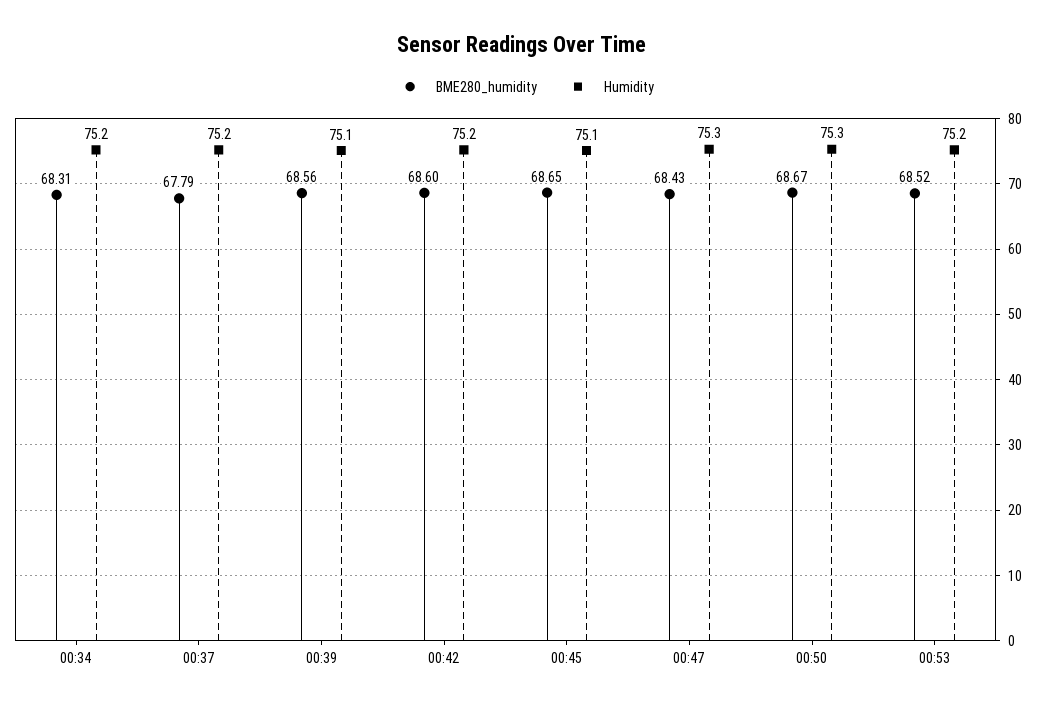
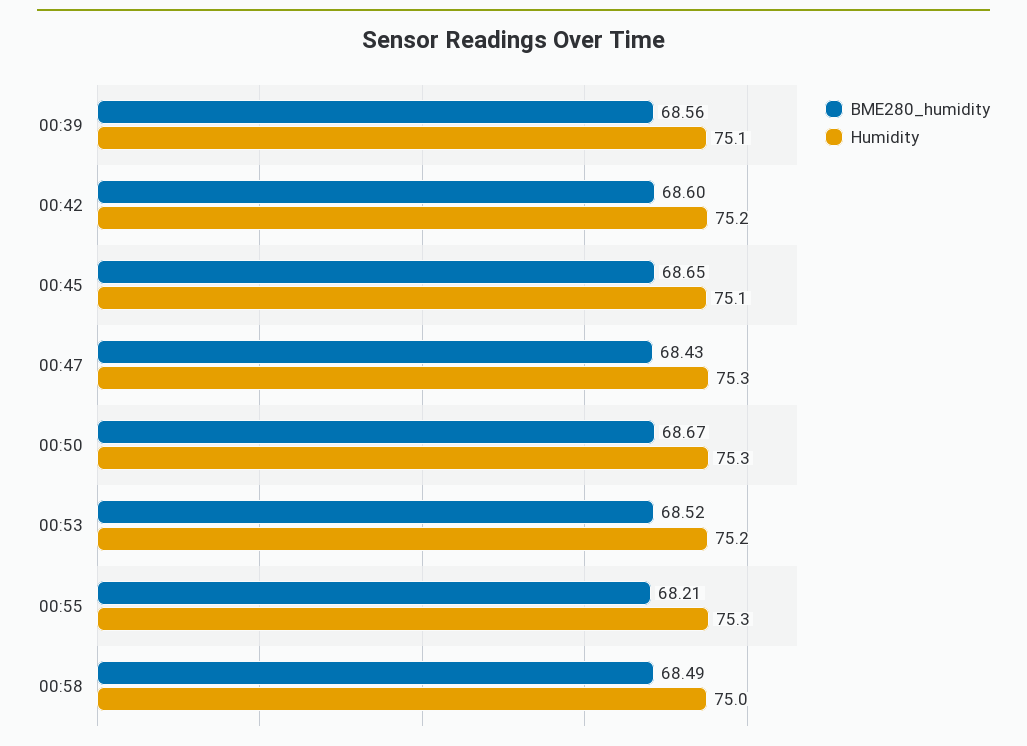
BME280_humidity, 00:34: 68.31 -> none
Humidity, 00:34: 75.2 -> none
BME280_humidity, 00:37: 67.79 -> none
Humidity, 00:37: 75.2 -> none
BME280_humidity, 00:55: none -> 68.21
Humidity, 00:55: none -> 75.3
BME280_humidity, 00:58: none -> 68.49
Humidity, 00:58: none -> 75

